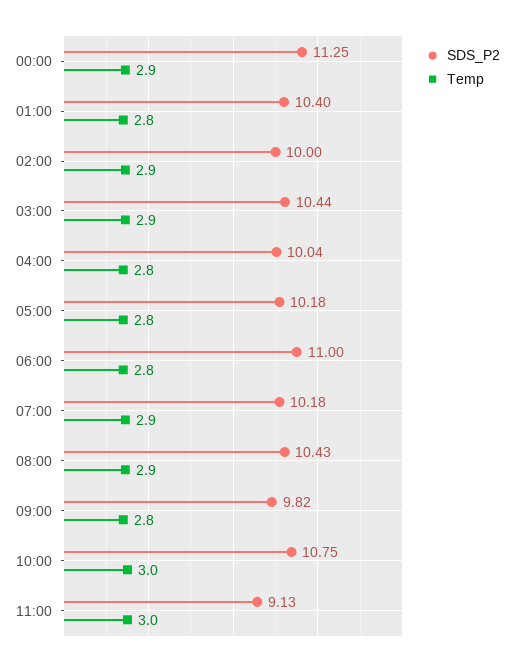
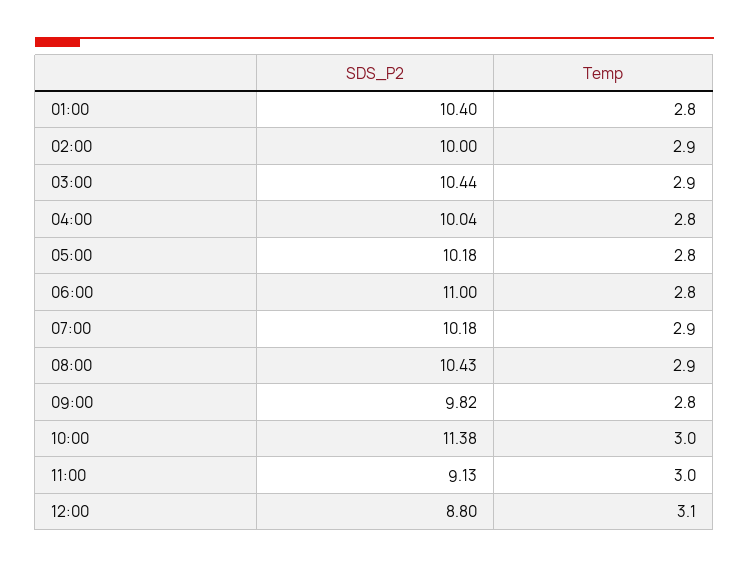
SDS_P2, 00:00: 11.25 -> none
Temp, 00:00: 2.9 -> none
SDS_P2, 10:00: 10.75 -> 11.38
SDS_P2, 12:00: none -> 8.8
Temp, 12:00: none -> 3.1

